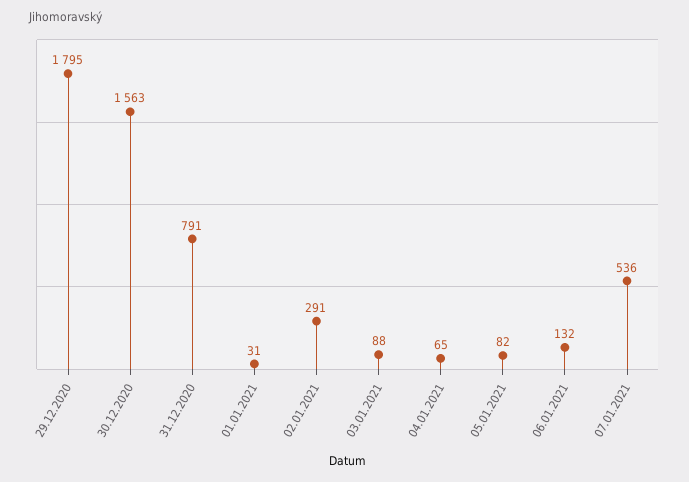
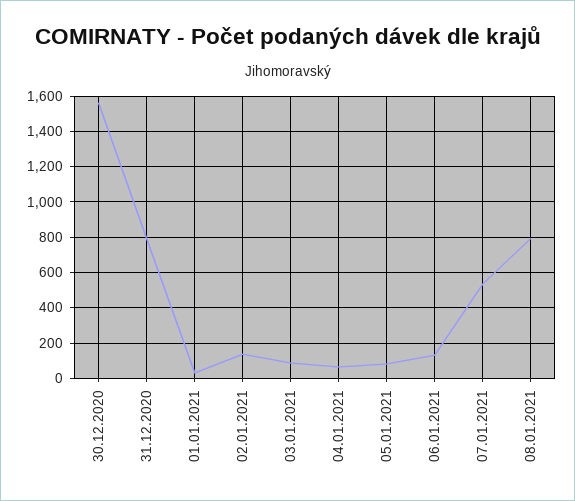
29.12.2020: 1795 -> none
02.01.2021: 291 -> 150
08.01.2021: none -> 800

